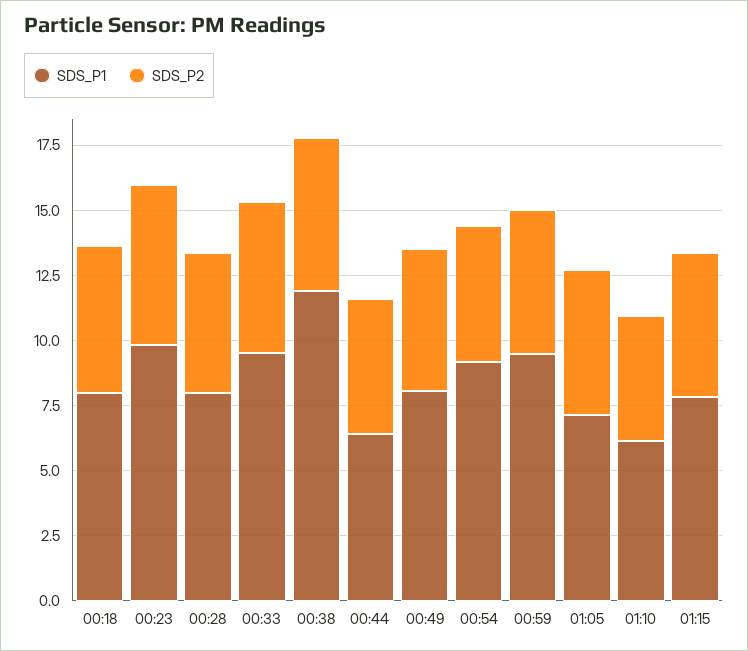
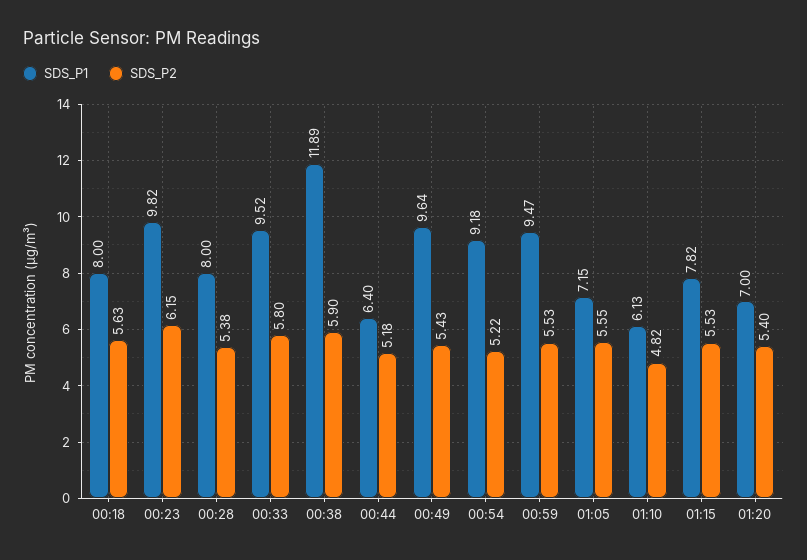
SDS_P1, 00:49: 8 -> 9.64
SDS_P1, 01:20: none -> 7
SDS_P2, 01:20: none -> 5.4

